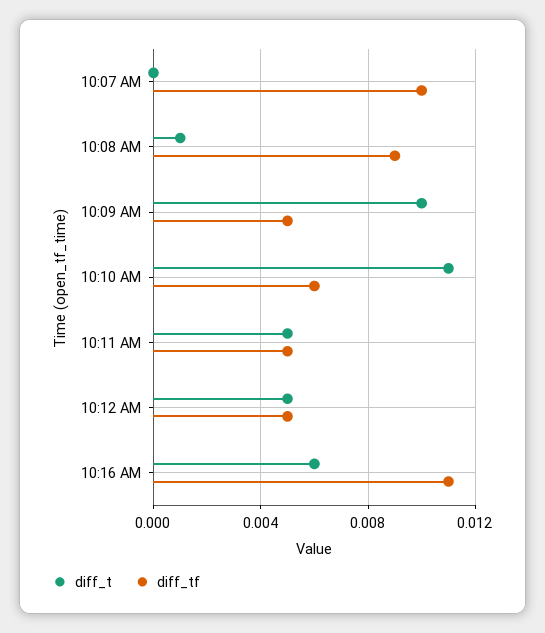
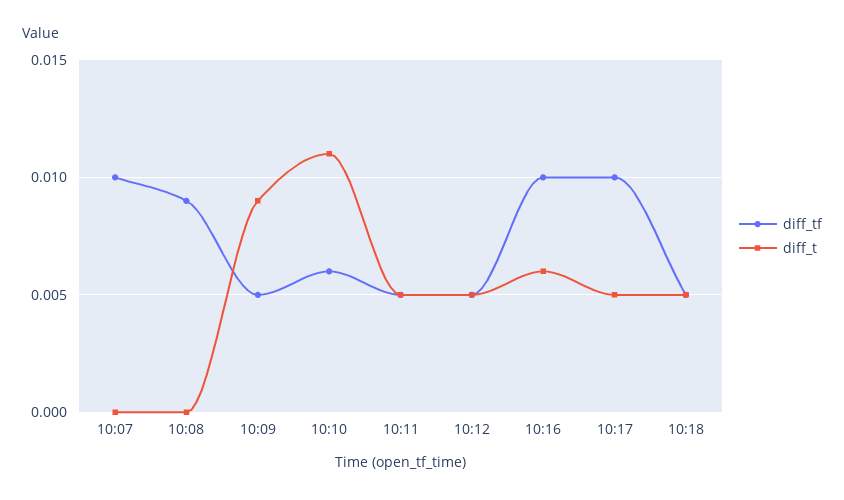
diff_t, 10:08 AM: 0.001 -> 0
diff_t, 10:09 AM: 0.01 -> 0.009
diff_tf, 10:16 AM: 0.011 -> 0.01
diff_tf, 10:17: none -> 0.01
diff_t, 10:17: none -> 0.005
diff_tf, 10:18: none -> 0.005
diff_t, 10:18: none -> 0.005

